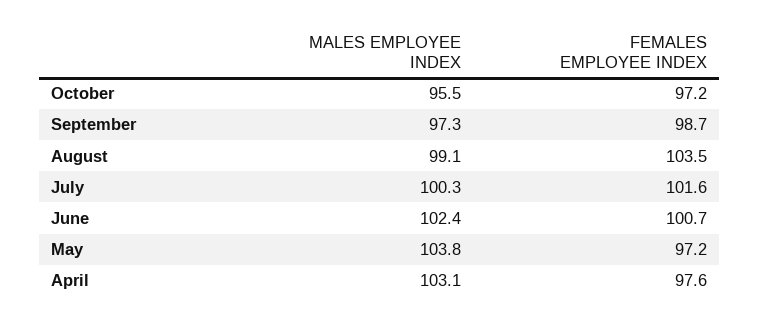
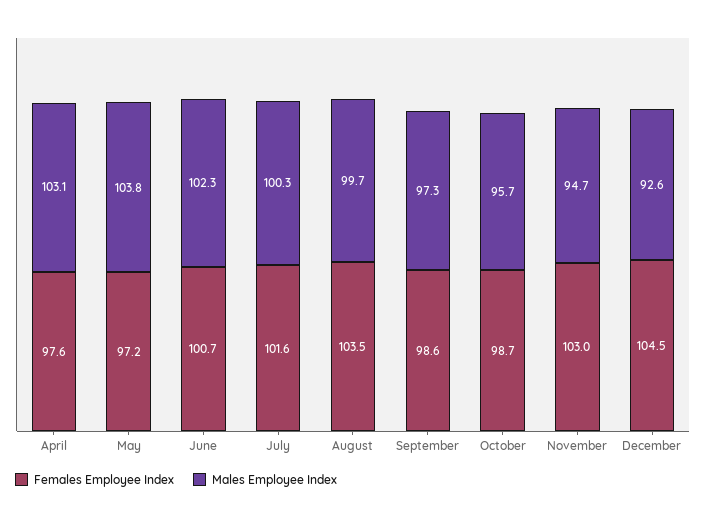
MALES EMPLOYEE INDEX, October: 95.5 -> 95.7
FEMALES EMPLOYEE INDEX, October: 97.2 -> 98.7
FEMALES EMPLOYEE INDEX, September: 98.7 -> 98.6
MALES EMPLOYEE INDEX, August: 99.1 -> 99.7
MALES EMPLOYEE INDEX, June: 102.4 -> 102.3
FEMALES EMPLOYEE INDEX, November: none -> 103
MALES EMPLOYEE INDEX, November: none -> 94.7
FEMALES EMPLOYEE INDEX, December: none -> 104.5
MALES EMPLOYEE INDEX, December: none -> 92.6

